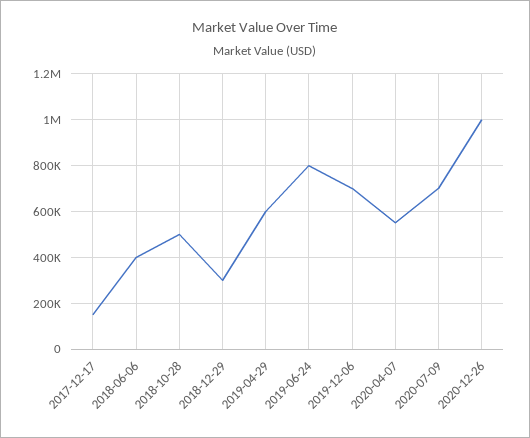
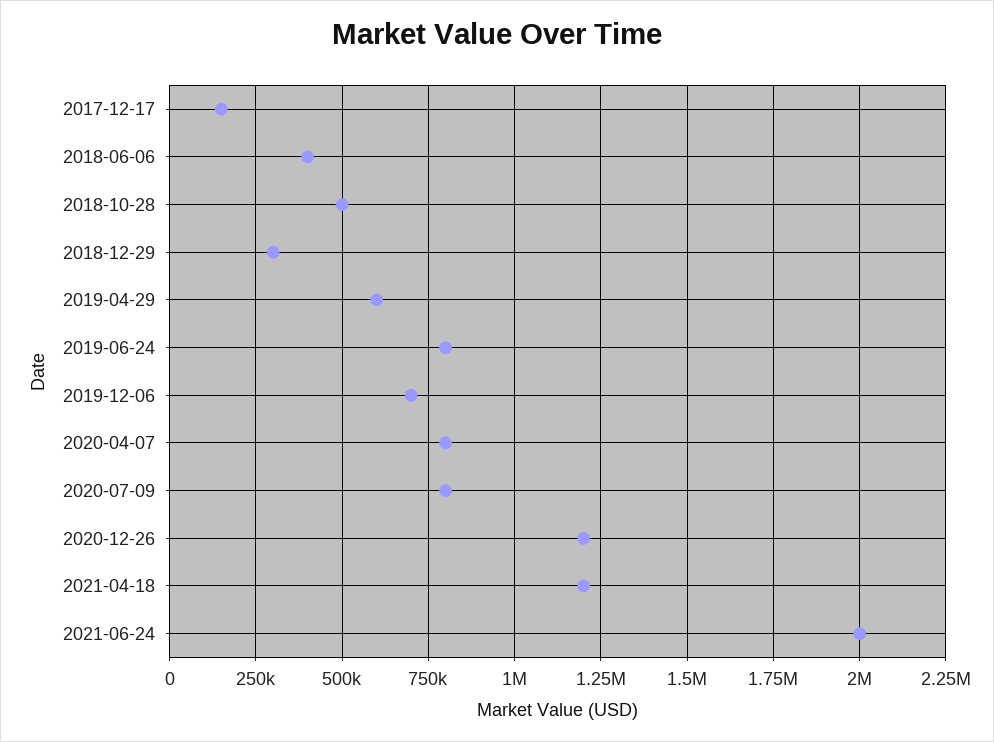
2020-04-07: 550000 -> 800000
2020-07-09: 700000 -> 800000
2020-12-26: 1000000 -> 1200000
2021-04-18: none -> 1200000
2021-06-24: none -> 2000000

